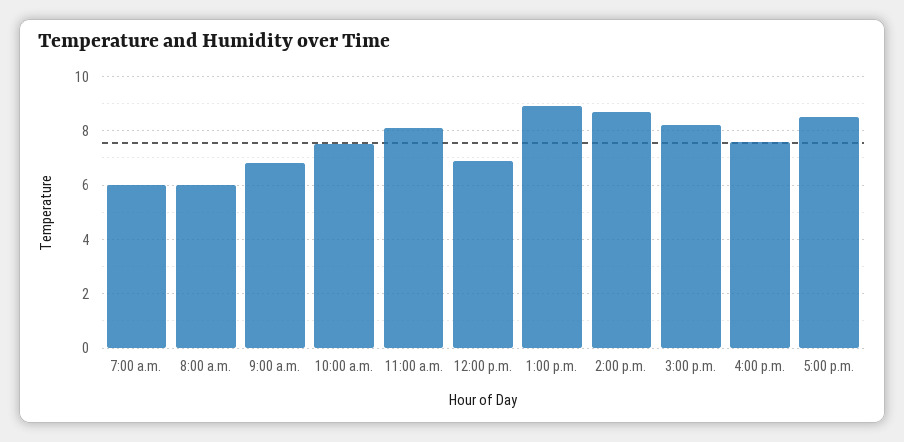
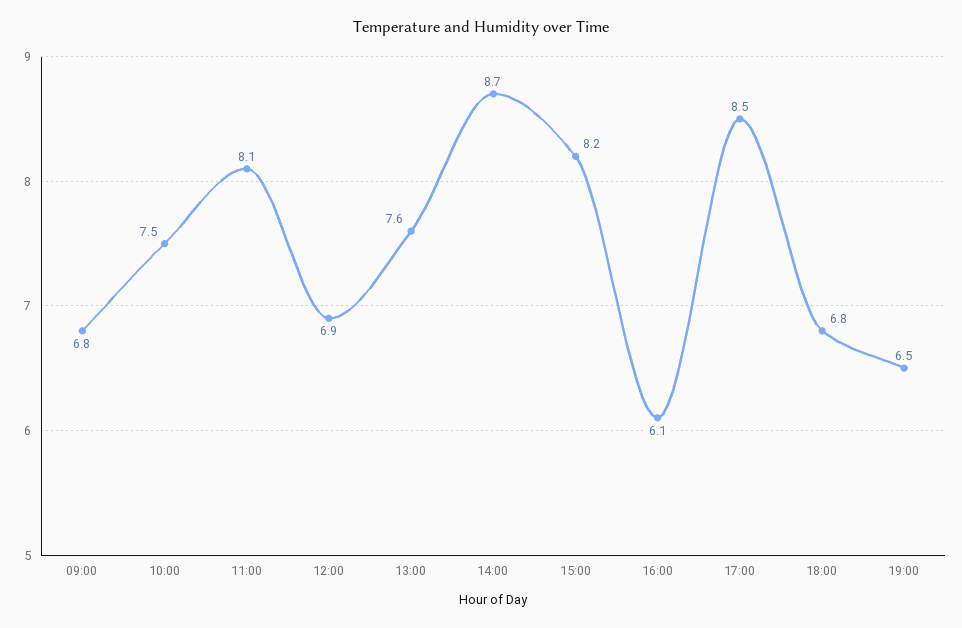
7:00 a.m.: 6 -> none
8:00 a.m.: 6 -> none
1:00 p.m.: 9 -> 7.6
4:00 p.m.: 7.5 -> 6.1
18:00: none -> 6.8
19:00: none -> 6.5

